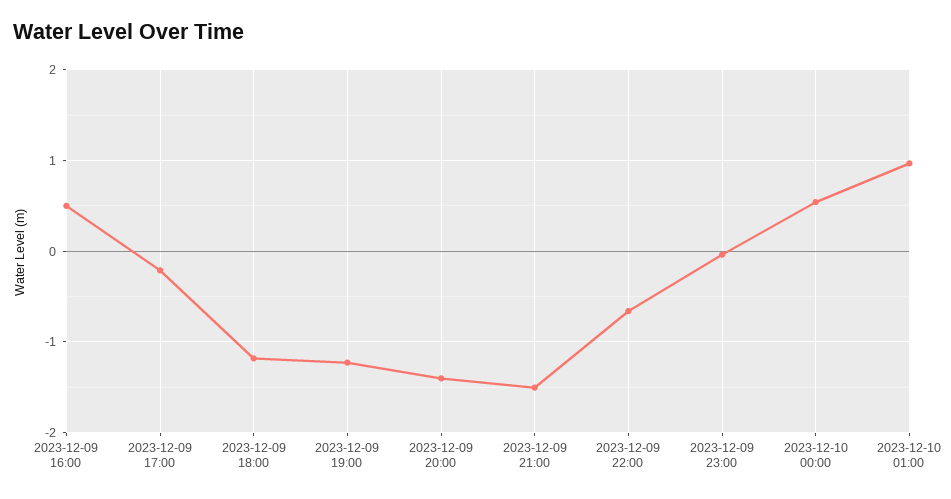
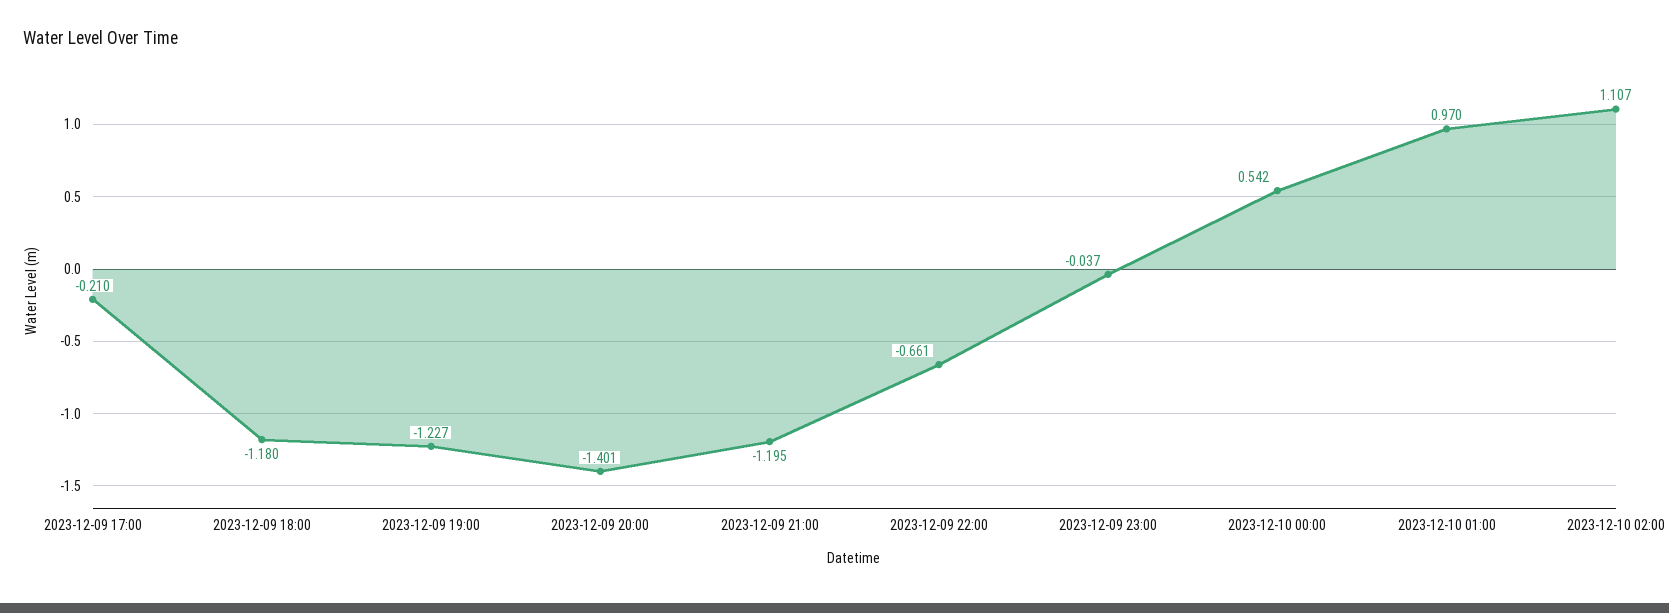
2023-12-09 16:00: 0.5 -> none
2023-12-09 21:00: -1.5 -> -1.195
2023-12-10 02:00: none -> 1.107

